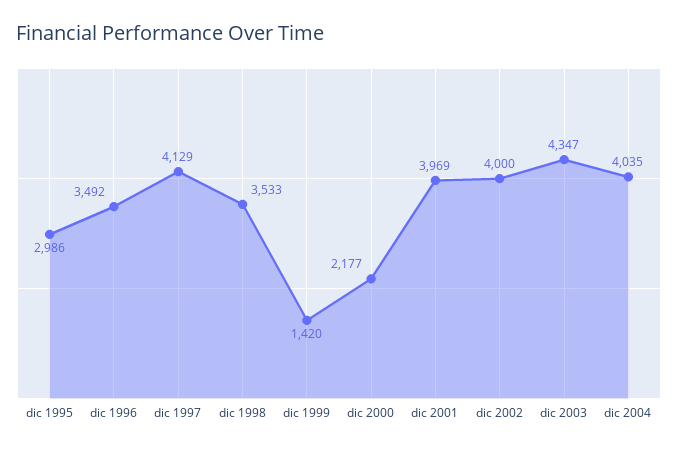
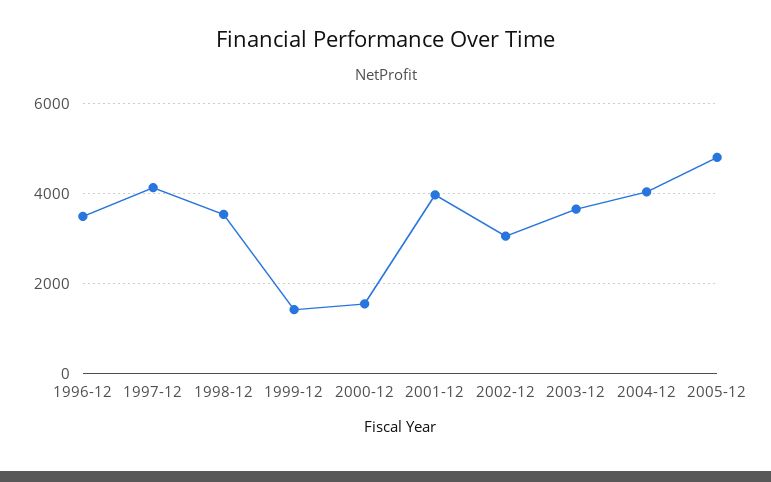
dic 1995: 2986 -> none
dic 2000: 2177 -> 1600
dic 2002: 4000 -> 3000
dic 2003: 4347 -> 3600
2005-12: none -> 4800

